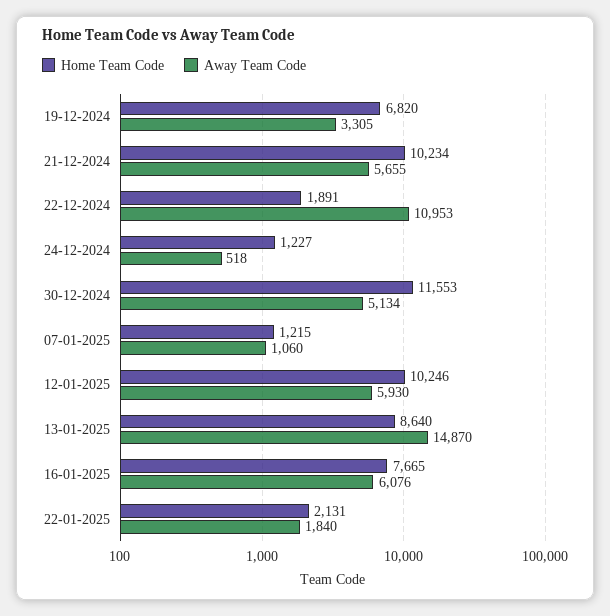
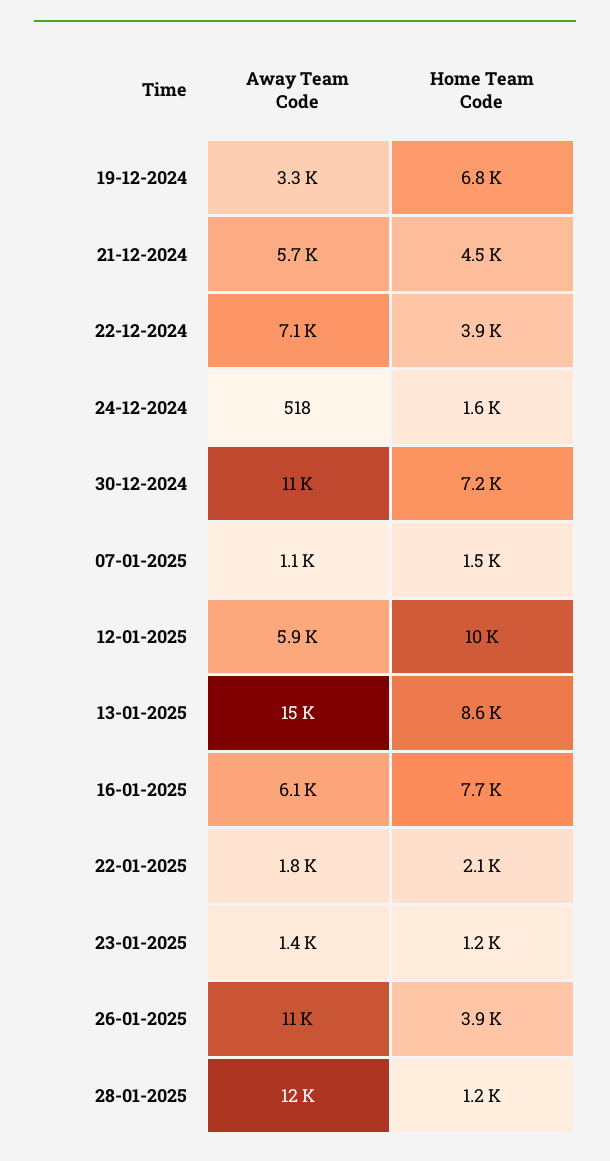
Home Team Code, 21-12-2024: 10234 -> 4500
Home Team Code, 22-12-2024: 1891 -> 3900
Away Team Code, 22-12-2024: 10953 -> 7100
Home Team Code, 24-12-2024: 1227 -> 1600
Home Team Code, 30-12-2024: 11553 -> 7200
Away Team Code, 30-12-2024: 5134 -> 11000
Home Team Code, 07-01-2025: 1215 -> 1500
Away Team Code, 23-01-2025: none -> 1400
Home Team Code, 23-01-2025: none -> 1200
Away Team Code, 26-01-2025: none -> 11000
Home Team Code, 26-01-2025: none -> 3900
Away Team Code, 28-01-2025: none -> 12000
Home Team Code, 28-01-2025: none -> 1200

